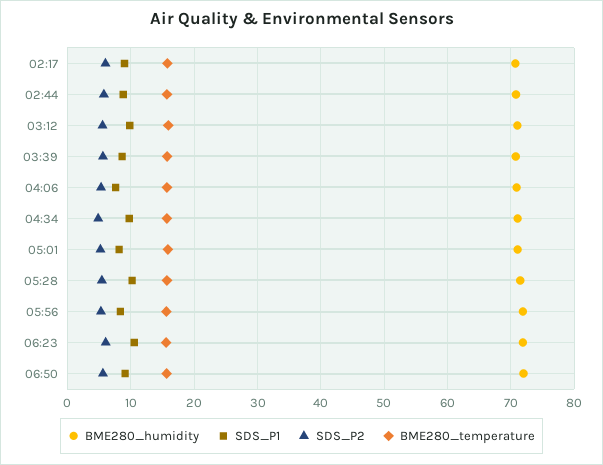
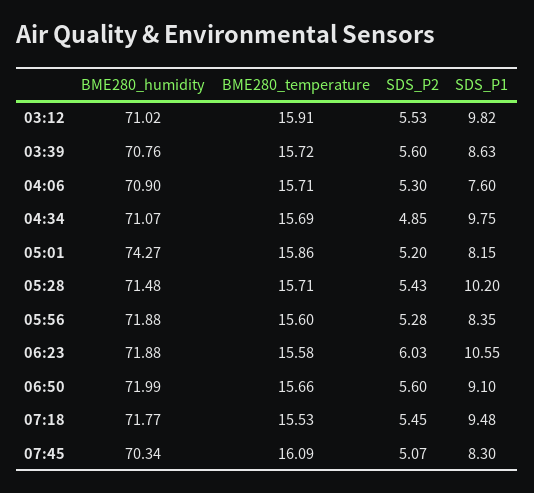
BME280_humidity, 02:17: 71 -> none
SDS_P1, 02:17: 9 -> none
SDS_P2, 02:17: 6 -> none
BME280_temperature, 02:17: 16 -> none
BME280_humidity, 02:44: 71 -> none
SDS_P1, 02:44: 9 -> none
SDS_P2, 02:44: 6 -> none
BME280_temperature, 02:44: 16 -> none
BME280_humidity, 05:01: 71 -> 74.27
BME280_humidity, 07:18: none -> 71.77
BME280_temperature, 07:18: none -> 15.53
SDS_P2, 07:18: none -> 5.45
SDS_P1, 07:18: none -> 9.48
BME280_humidity, 07:45: none -> 70.34
BME280_temperature, 07:45: none -> 16.09
SDS_P2, 07:45: none -> 5.07
SDS_P1, 07:45: none -> 8.3

